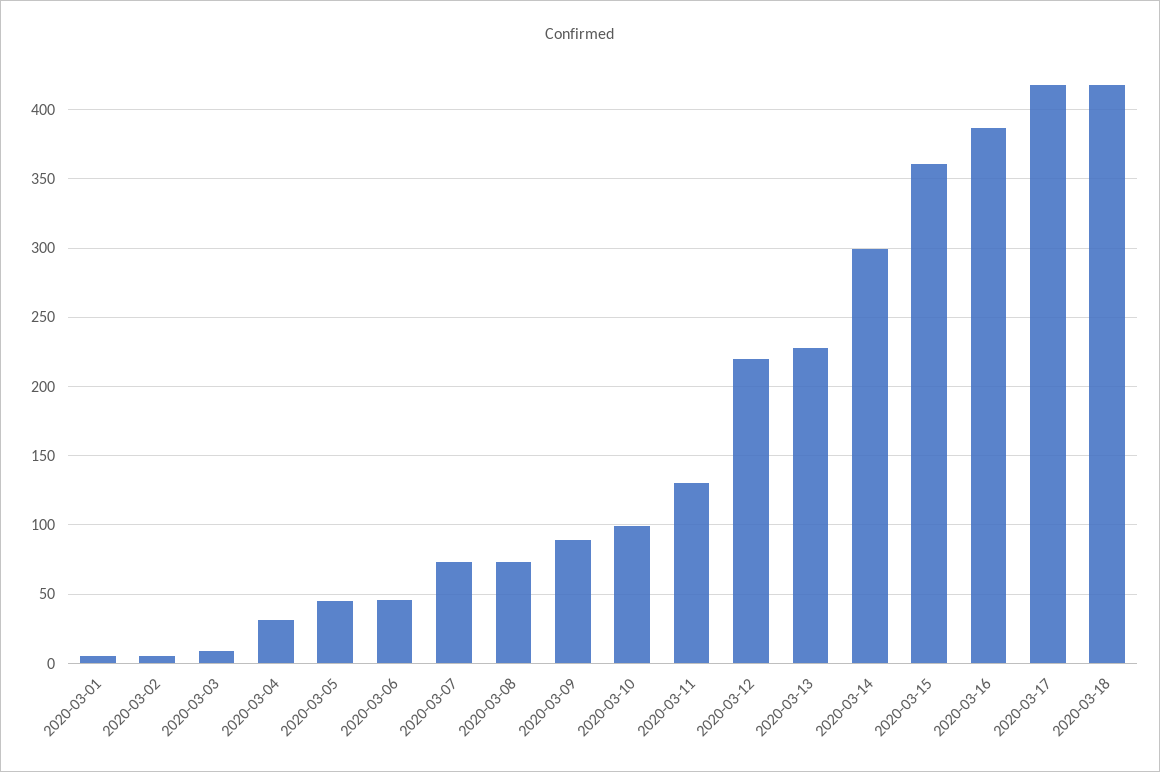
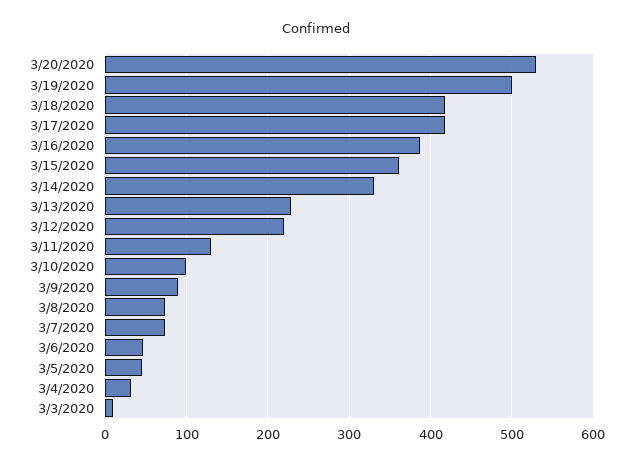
2020-03-01: 5 -> none
2020-03-02: 5 -> none
2020-03-14: 300 -> 330
3/20/2020: none -> 530
3/19/2020: none -> 500

